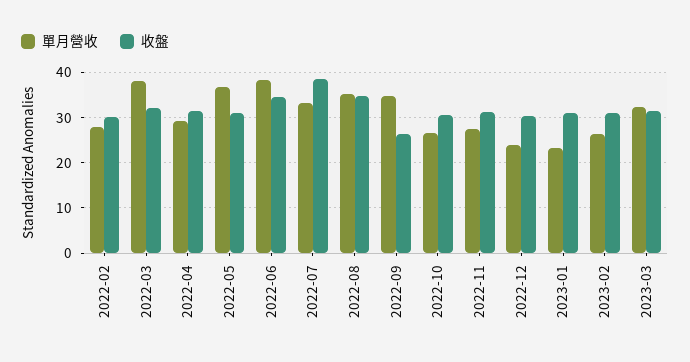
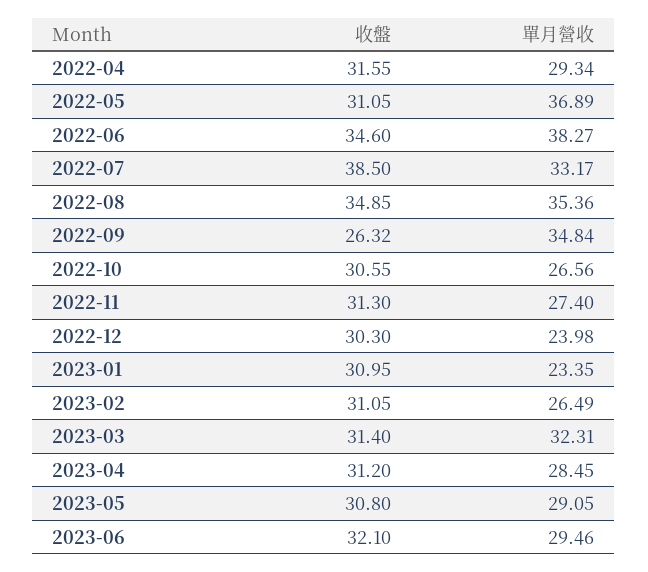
單月營收, 2022-02: 28 -> none
收盤, 2022-02: 30 -> none
單月營收, 2022-03: 38 -> none
收盤, 2022-03: 32 -> none
收盤, 2023-04: none -> 31.2
單月營收, 2023-04: none -> 28.45
收盤, 2023-05: none -> 30.8
單月營收, 2023-05: none -> 29.05
收盤, 2023-06: none -> 32.1
單月營收, 2023-06: none -> 29.46

